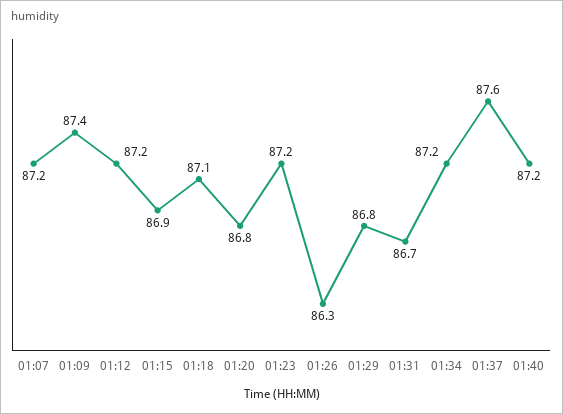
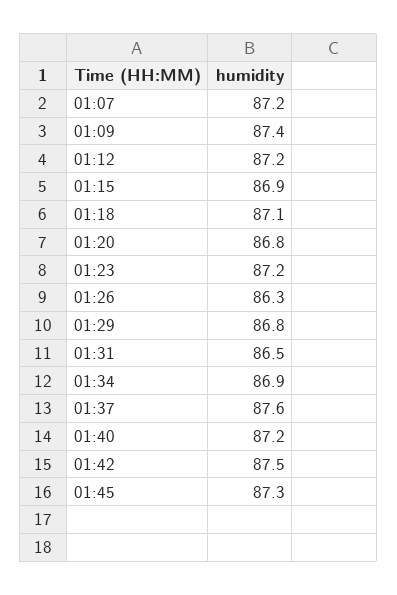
01:31: 86.7 -> 86.5
01:34: 87.2 -> 86.9
01:42: none -> 87.5
01:45: none -> 87.3

